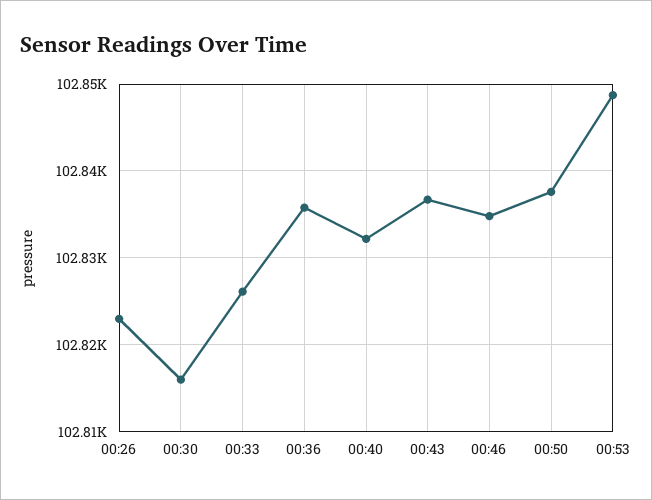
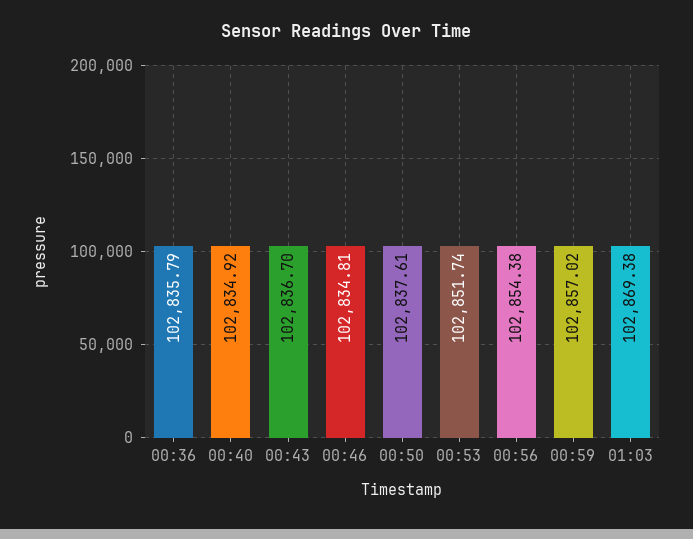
00:26: 102823 -> none
00:30: 102816 -> none
00:33: 102826 -> none
00:40: 102832 -> 102834.92
00:53: 102849 -> 102851.74
00:56: none -> 102854.38
00:59: none -> 102857.02
01:03: none -> 102869.38

